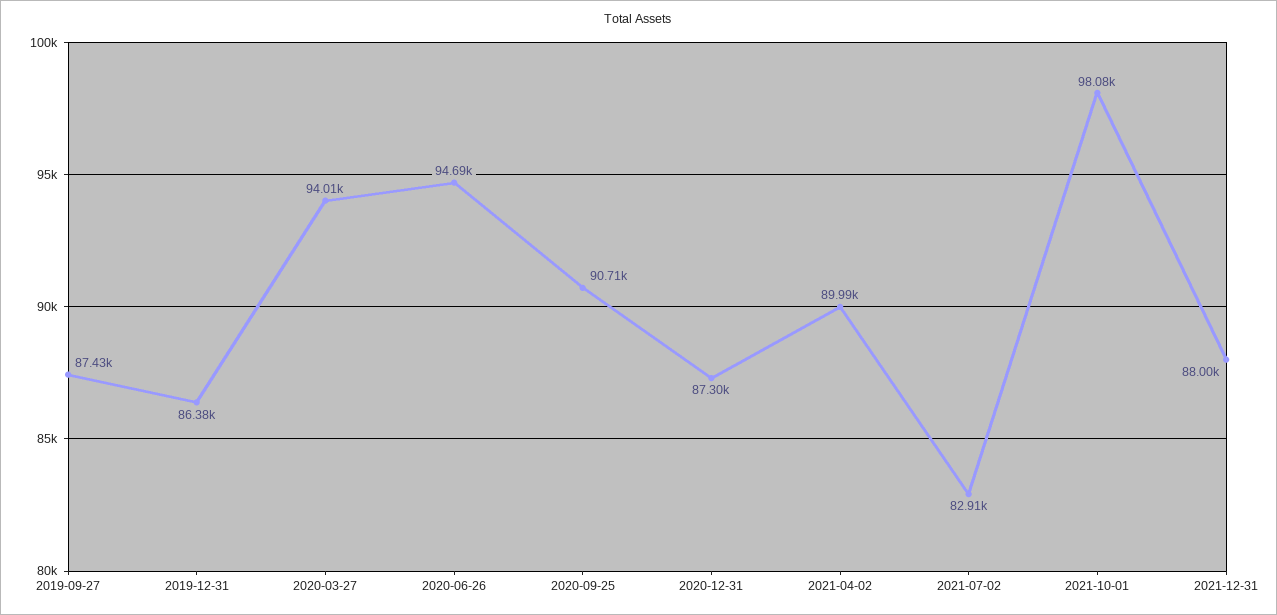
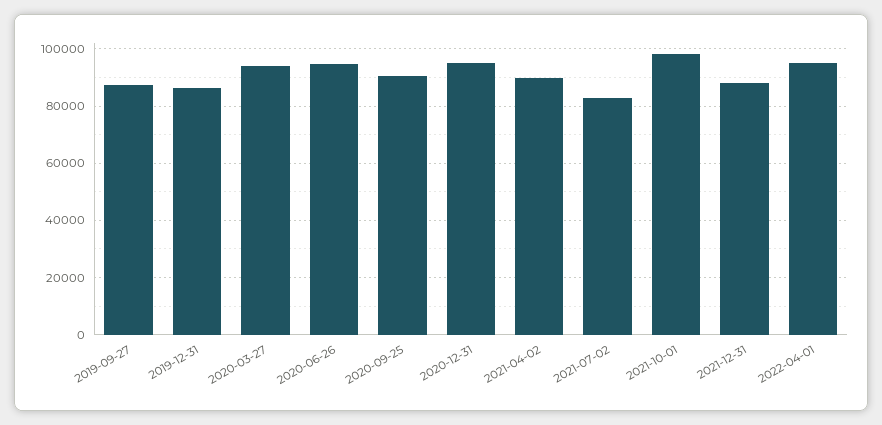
2020-12-31: 87300 -> 95000
2022-04-01: none -> 95000

